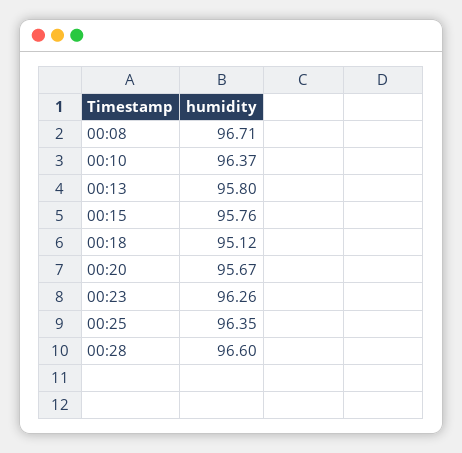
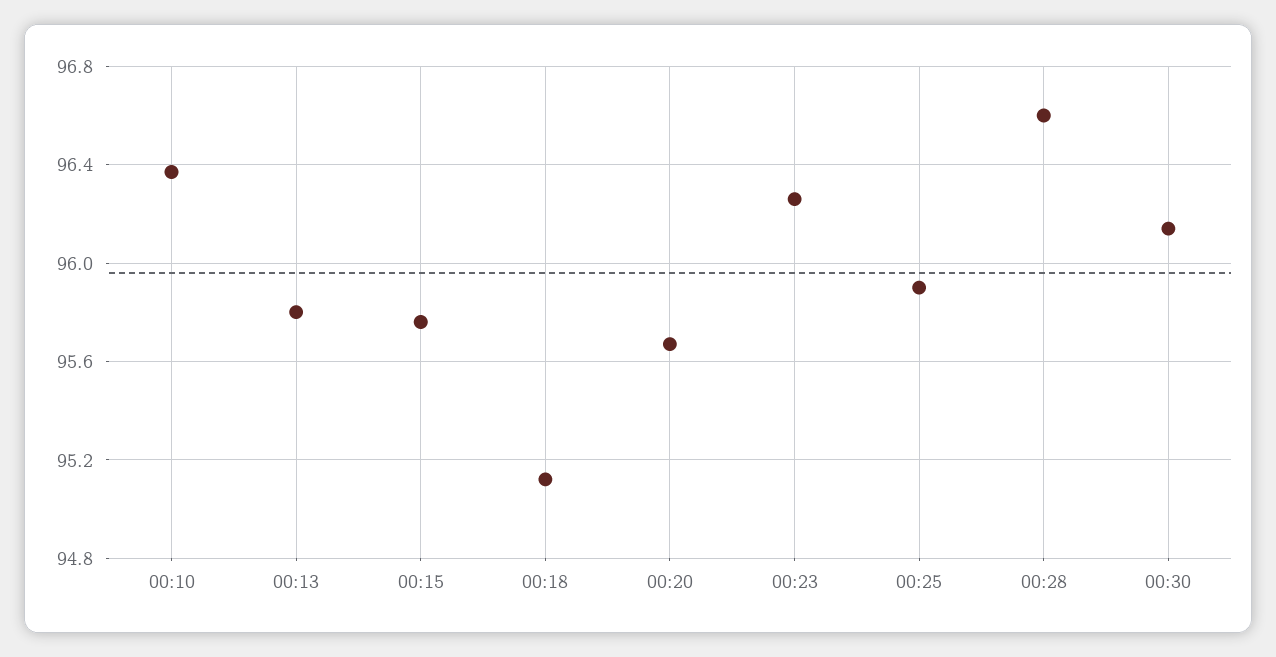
00:08: 96.71 -> none
00:25: 96.35 -> 95.9
00:30: none -> 96.15

